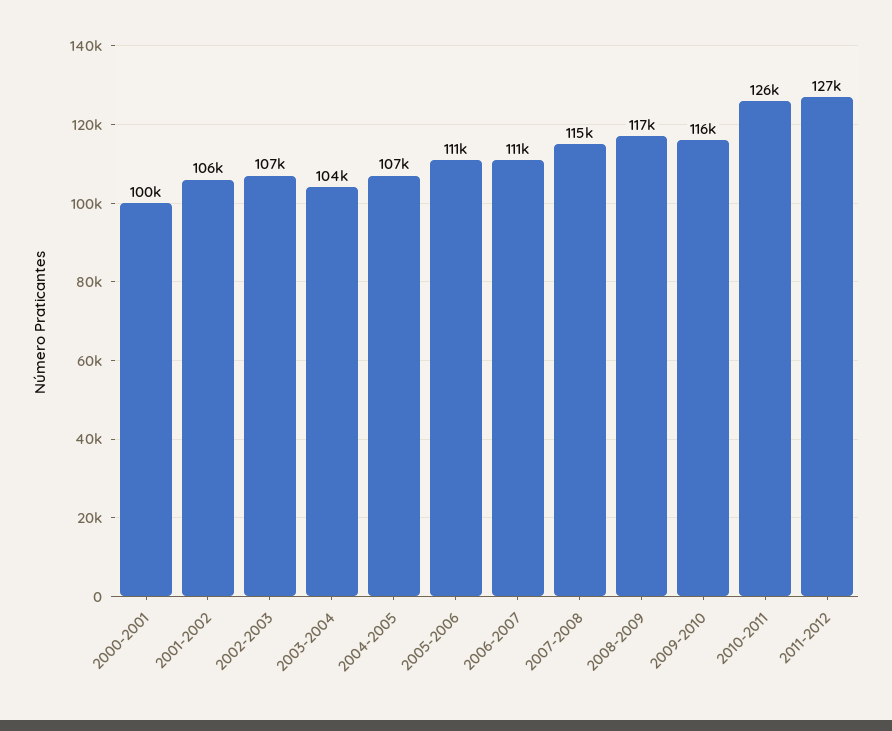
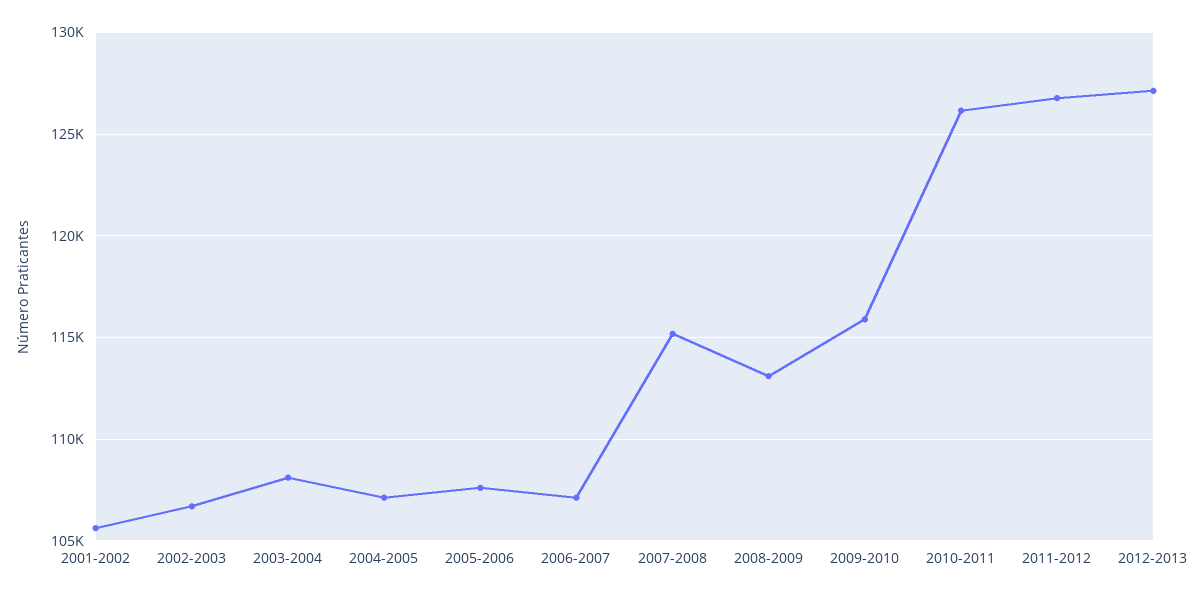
2000-2001: 100000 -> none
2003-2004: 104000 -> 108000
2005-2006: 111000 -> 107500
2006-2007: 111000 -> 107000
2008-2009: 117000 -> 113000
2012-2013: none -> 127000

